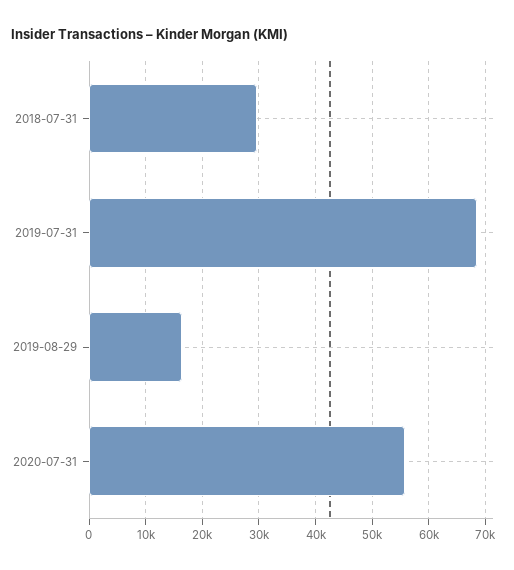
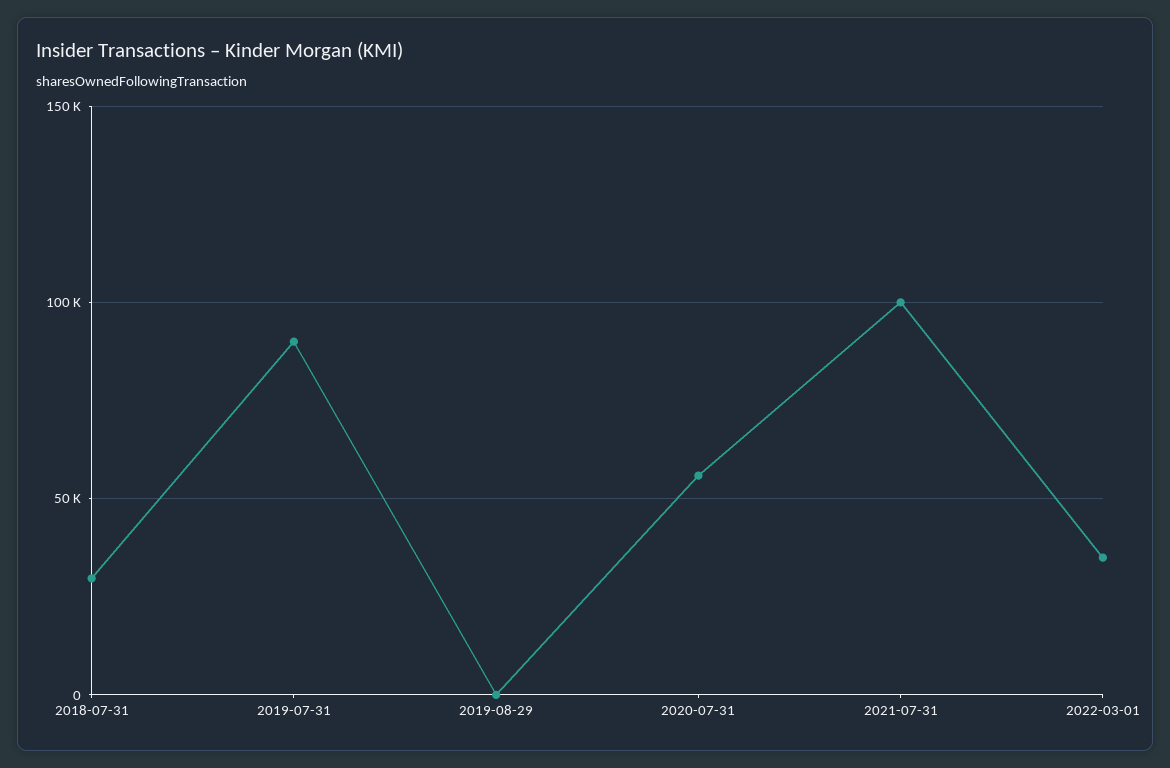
2019-07-31: 68000 -> 90000
2019-08-29: 16000 -> 0
2021-07-31: none -> 100000
2022-03-01: none -> 35000

